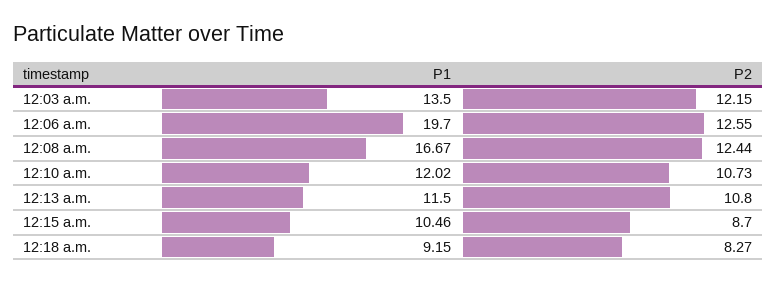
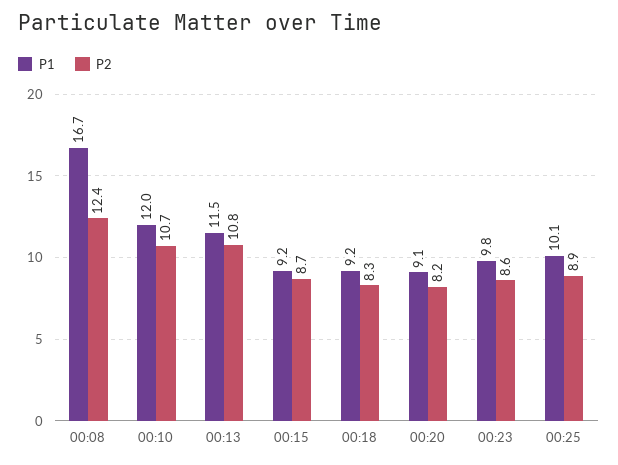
P1, 12:03 a.m.: 13.5 -> none
P2, 12:03 a.m.: 12.15 -> none
P1, 12:06 a.m.: 19.7 -> none
P2, 12:06 a.m.: 12.55 -> none
P1, 12:15 a.m.: 10.46 -> 9.2
P1, 00:20: none -> 9.1
P2, 00:20: none -> 8.2
P1, 00:23: none -> 9.8
P2, 00:23: none -> 8.6
P1, 00:25: none -> 10.1
P2, 00:25: none -> 8.9

